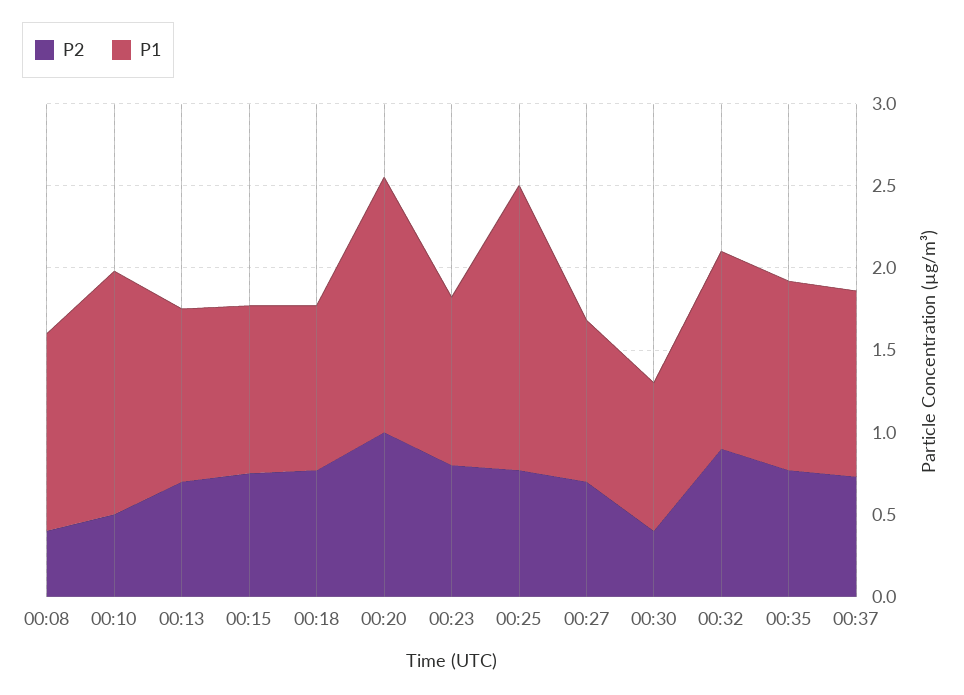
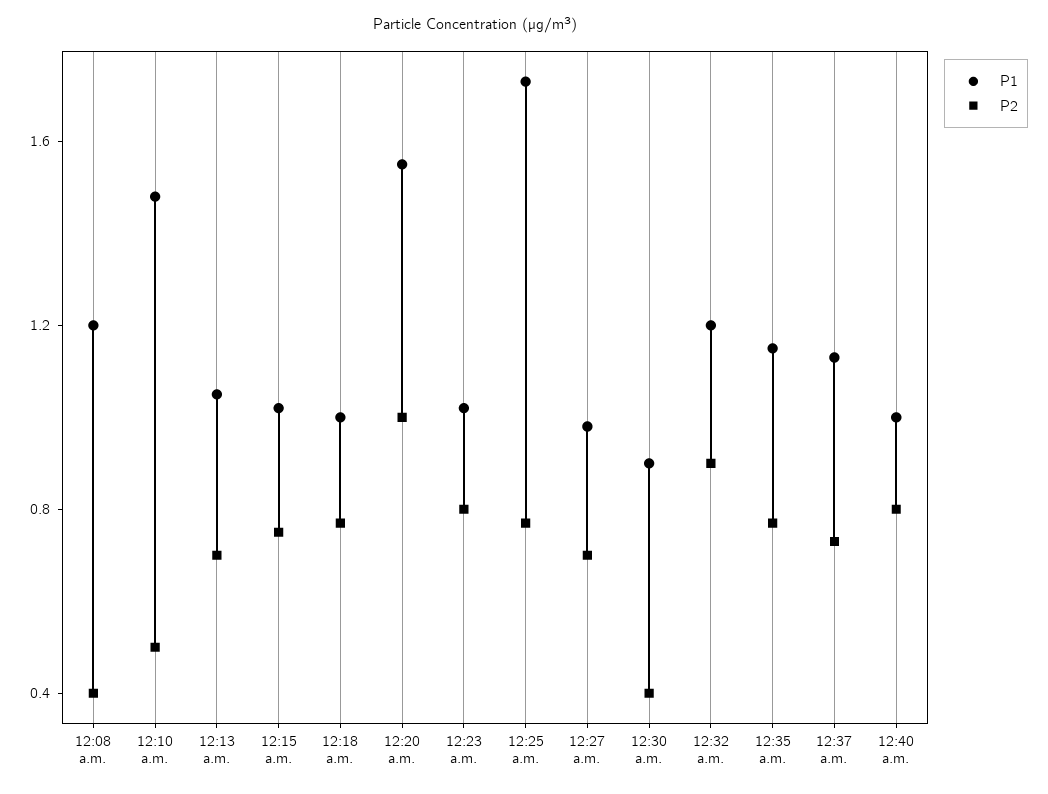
P1, 12:40 a.m.: none -> 1
P2, 12:40 a.m.: none -> 0.8

